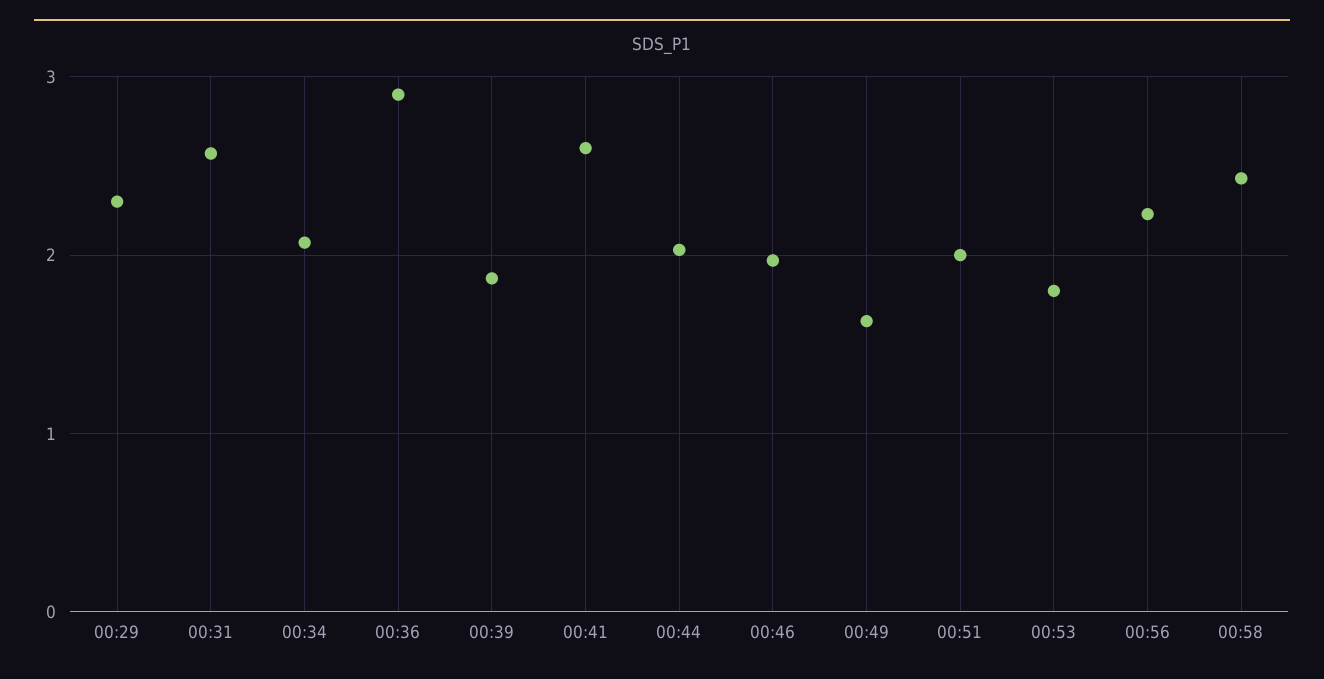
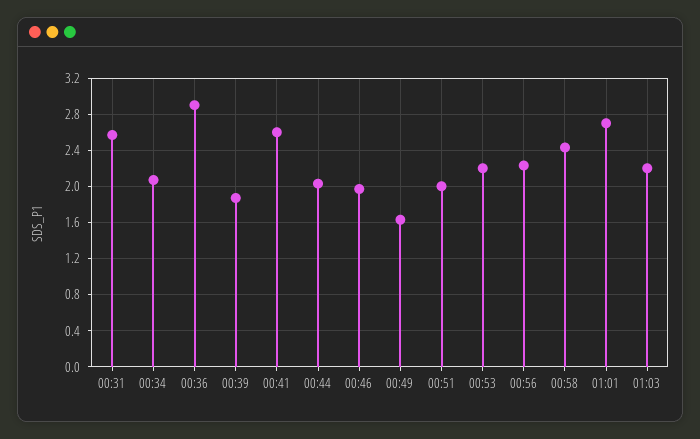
00:29: 2.3 -> none
00:53: 1.8 -> 2.2
01:01: none -> 2.7
01:03: none -> 2.2

